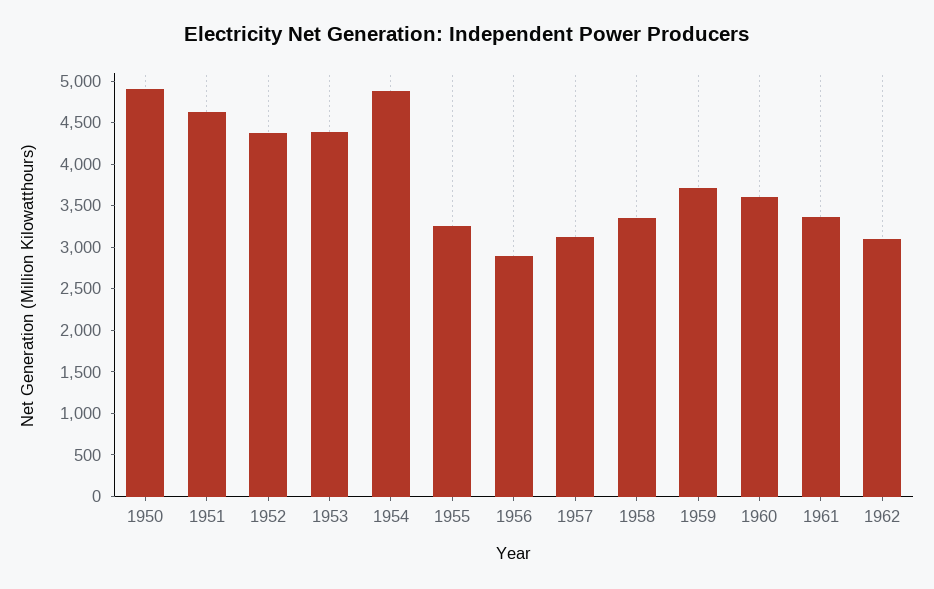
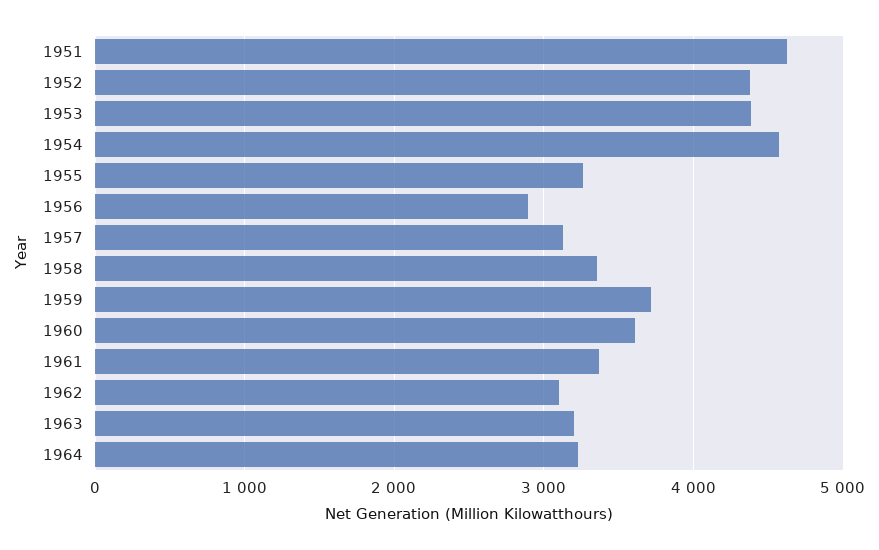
1950: 4900 -> none
1954: 4900 -> 4600
1963: none -> 3200
1964: none -> 3200

